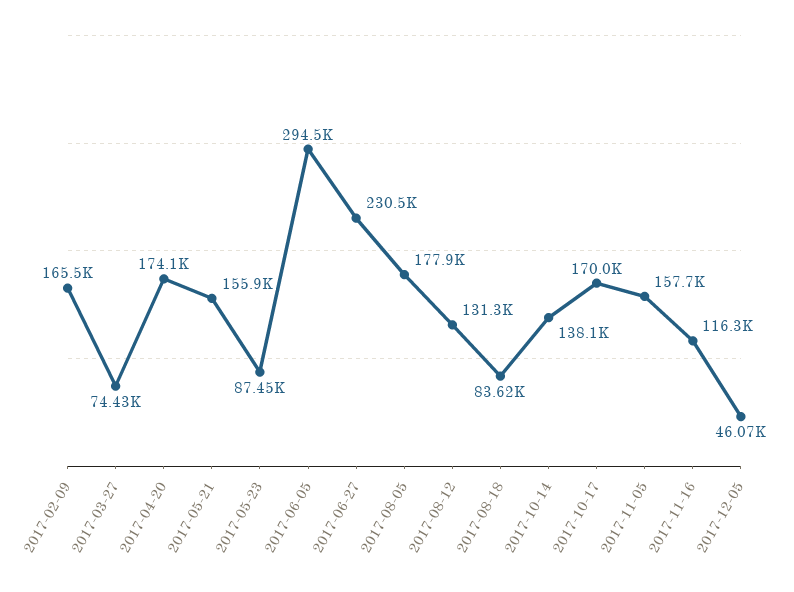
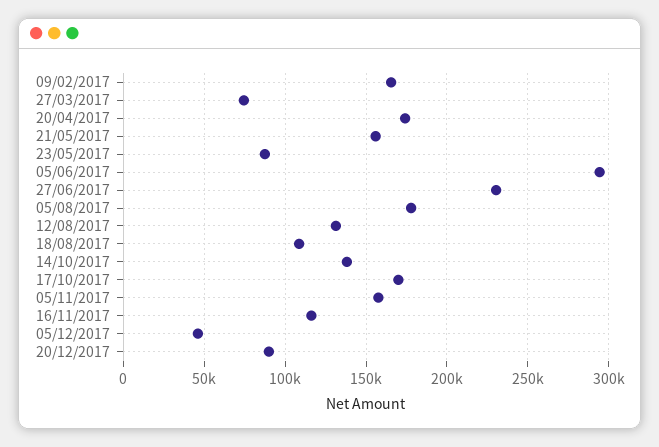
2017-08-18: 83620 -> 110000
20/12/2017: none -> 90000

